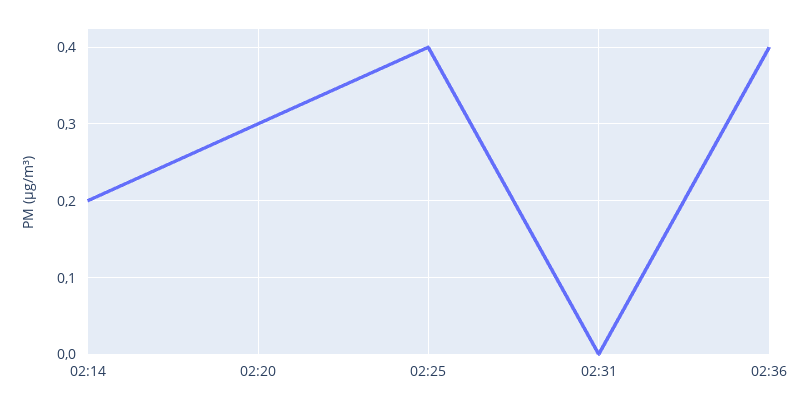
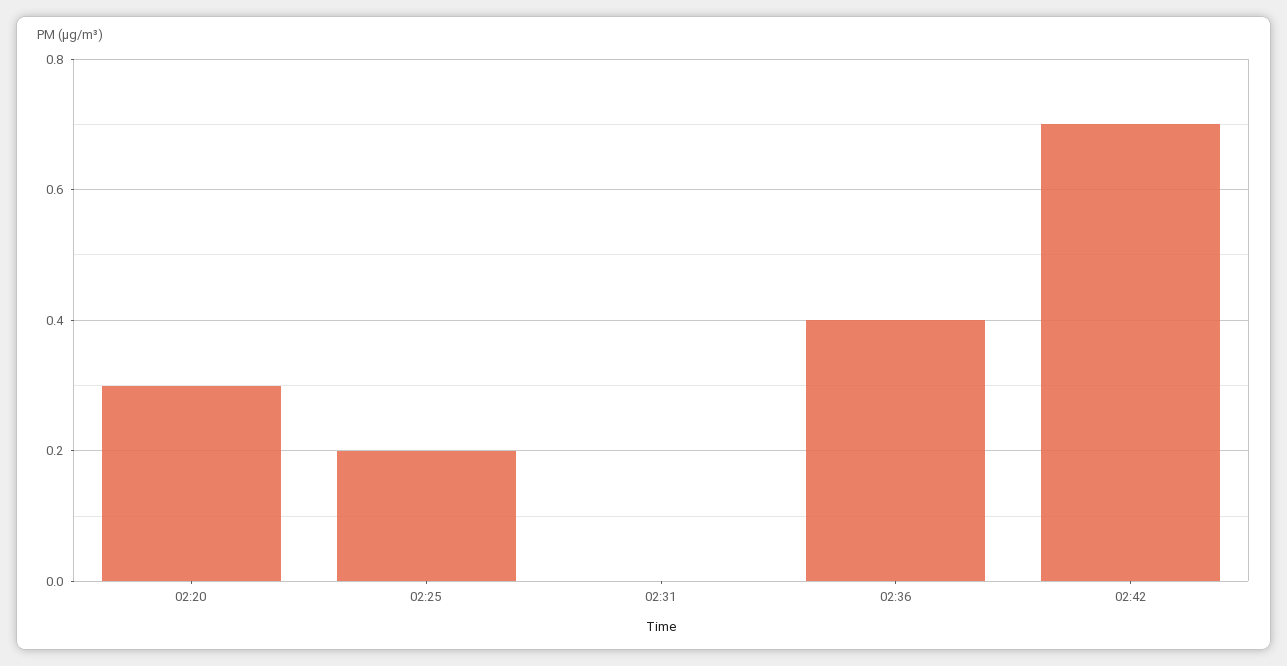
02:14: 0.2 -> none
02:25: 0.4 -> 0.2
02:42: none -> 0.7

